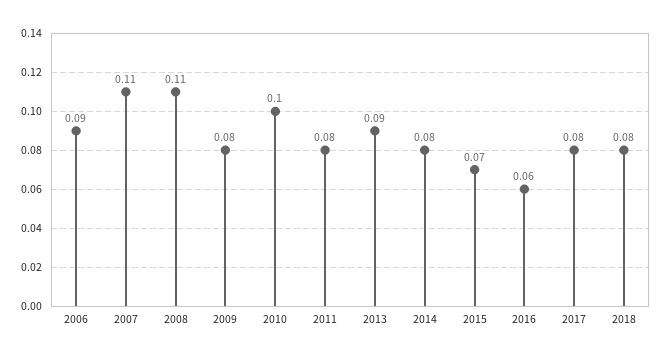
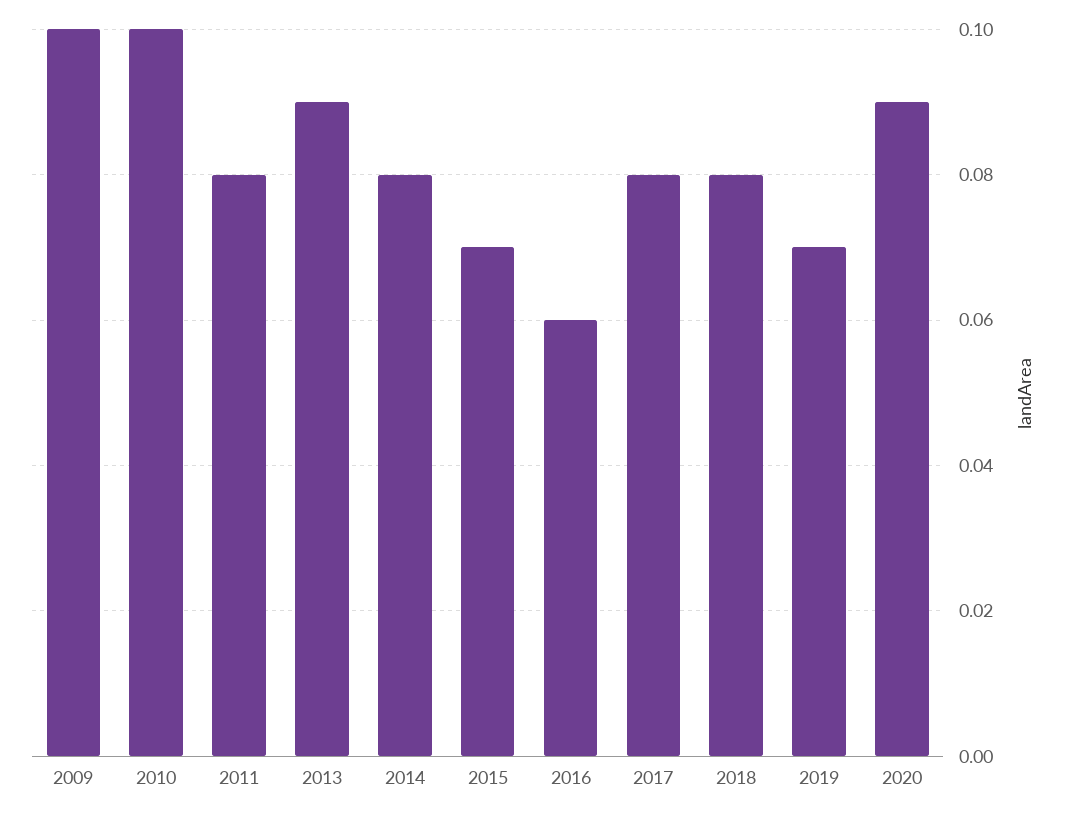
2006: 0.09 -> none
2007: 0.11 -> none
2008: 0.11 -> none
2009: 0.08 -> 0.1
2019: none -> 0.07
2020: none -> 0.09

